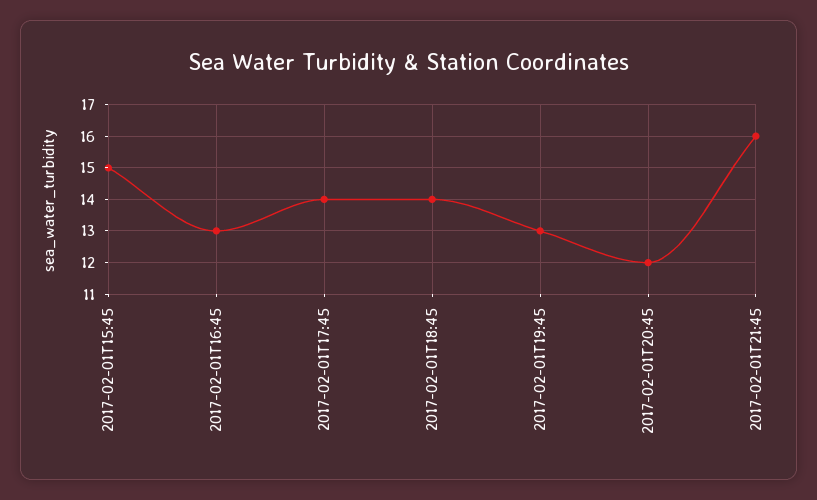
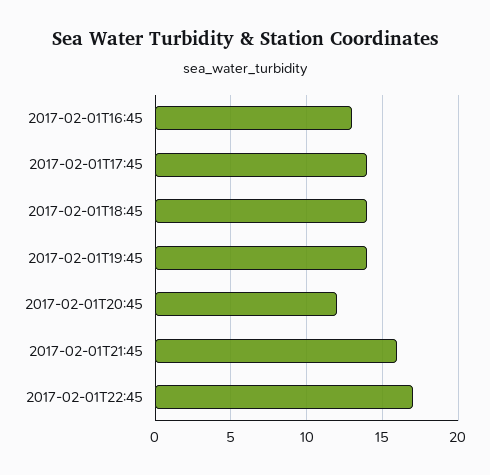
2017-02-01T15:45: 15 -> none
2017-02-01T19:45: 13 -> 14
2017-02-01T22:45: none -> 17

